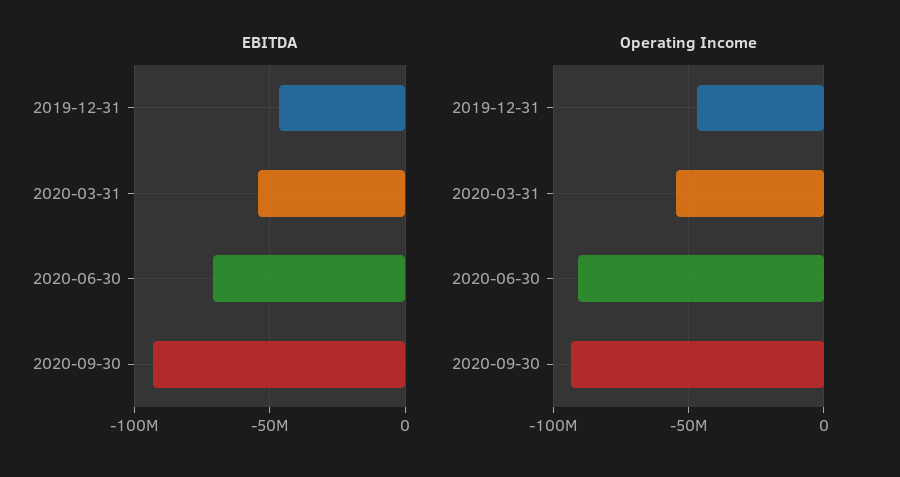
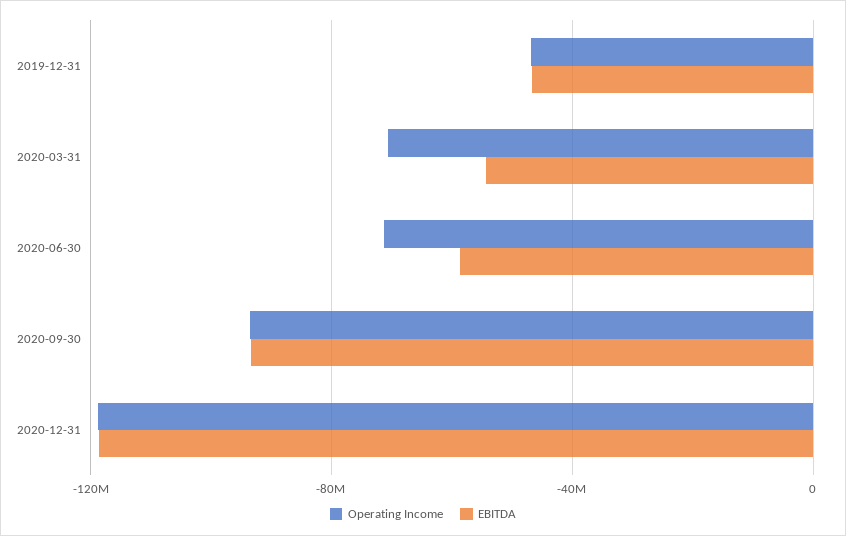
EBITDA, 2020-06-30: -70000000 -> -60000000
Operating Income, 2020-03-31: -55000000 -> -70000000
Operating Income, 2020-06-30: -90000000 -> -70000000
Operating Income, 2020-12-31: none -> -120000000
EBITDA, 2020-12-31: none -> -120000000

